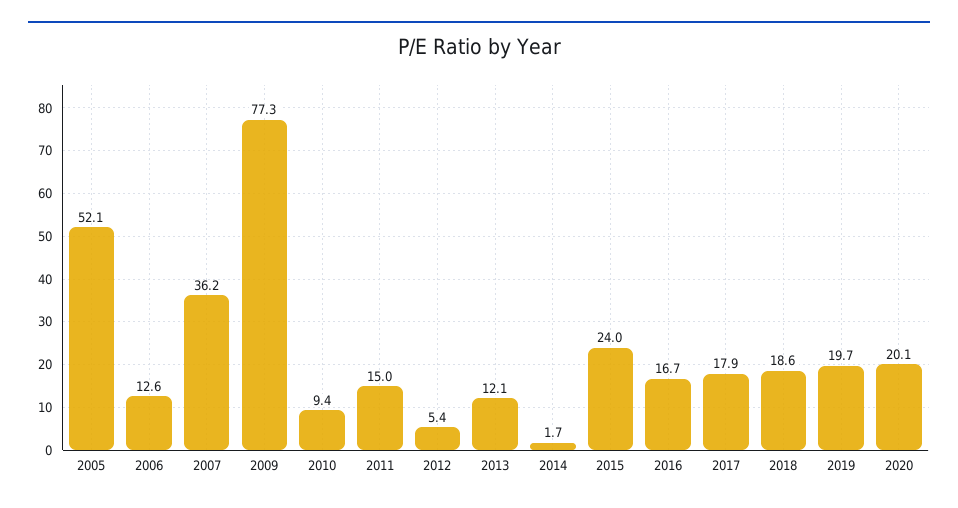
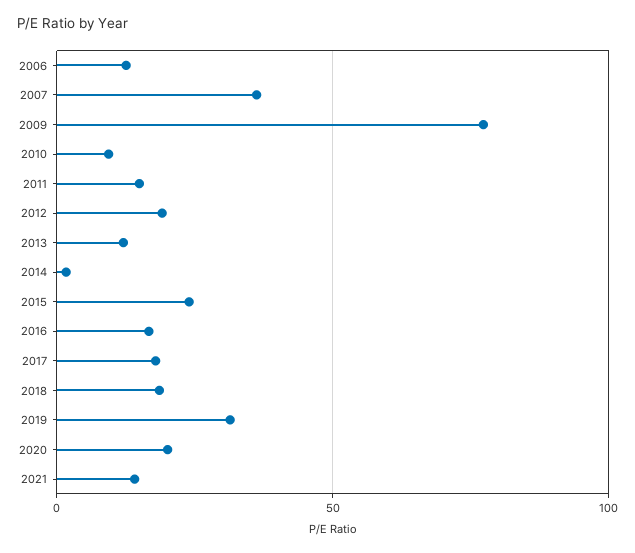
2005: 52.1 -> none
2012: 5.4 -> 20
2019: 19.7 -> 30
2021: none -> 15

